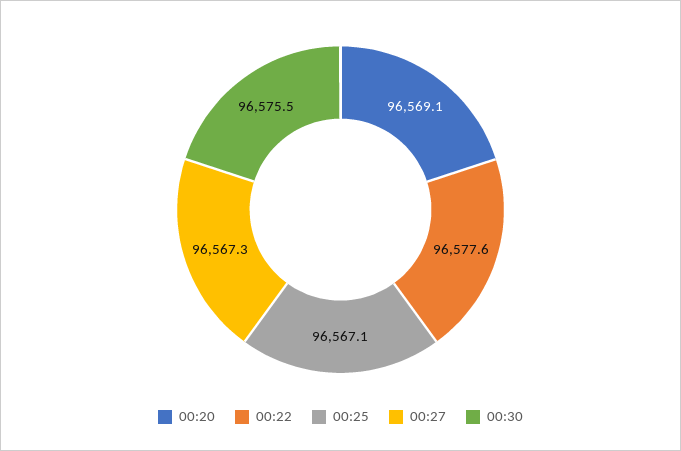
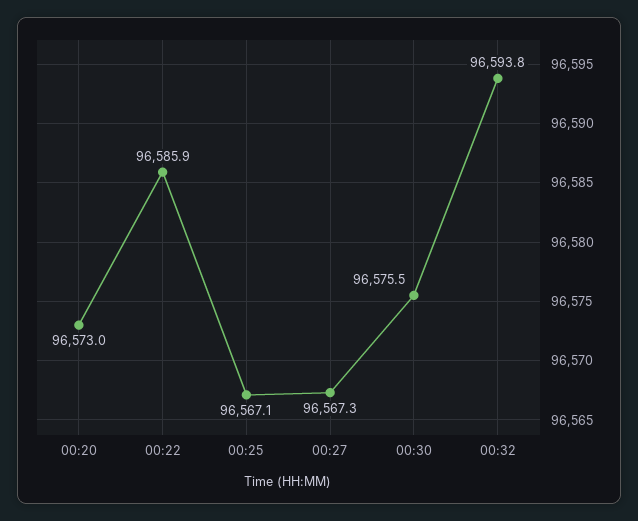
00:20: 96569.1 -> 96573
00:22: 96577.6 -> 96585.9
00:32: none -> 96593.8

